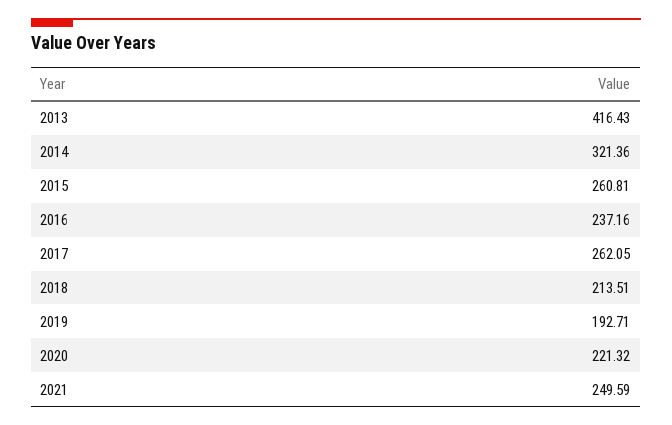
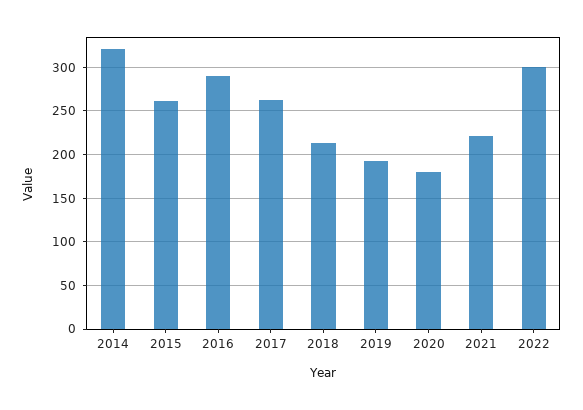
2013: 416.43 -> none
2016: 237.16 -> 290
2020: 221.32 -> 180
2021: 249.59 -> 220
2022: none -> 300

